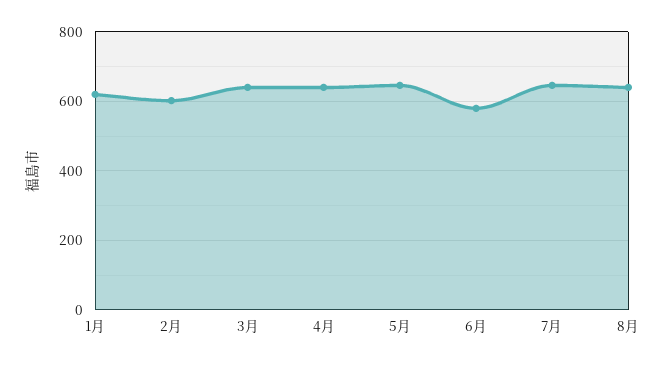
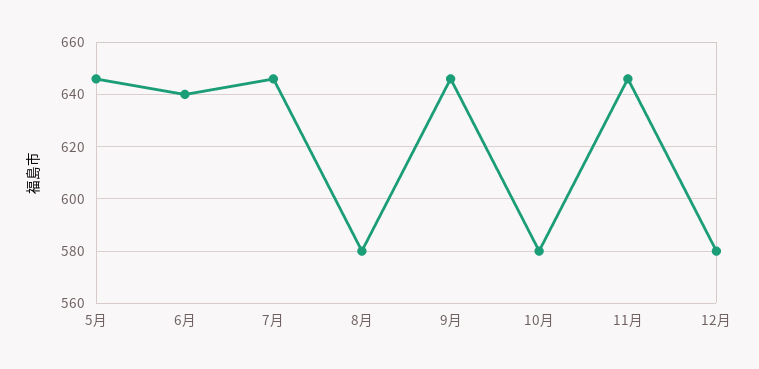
1月: 620 -> none
2月: 600 -> none
3月: 640 -> none
4月: 640 -> none
6月: 580 -> 640
8月: 640 -> 580
9月: none -> 645
10月: none -> 580
11月: none -> 645
12月: none -> 580

